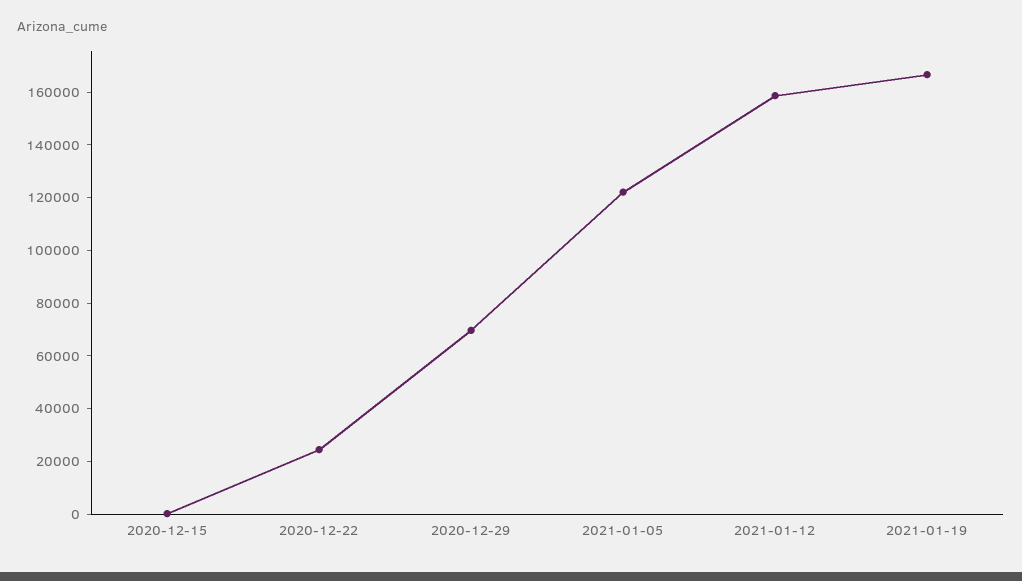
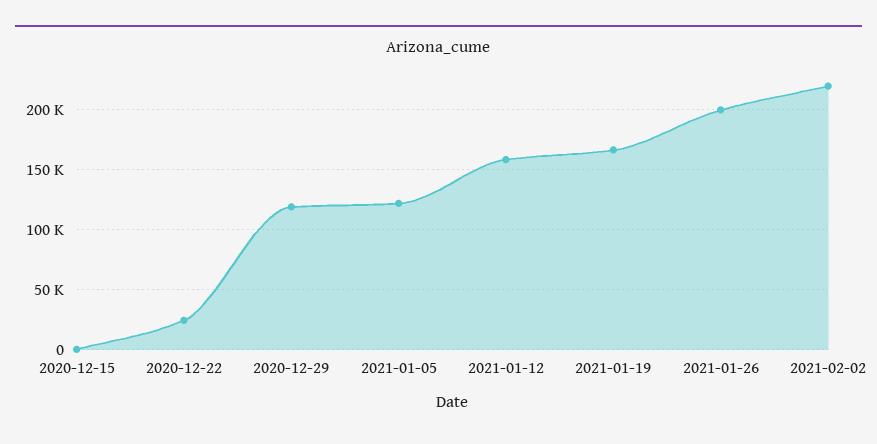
2020-12-29: 70000 -> 120000
2021-01-26: none -> 200000
2021-02-02: none -> 220000

